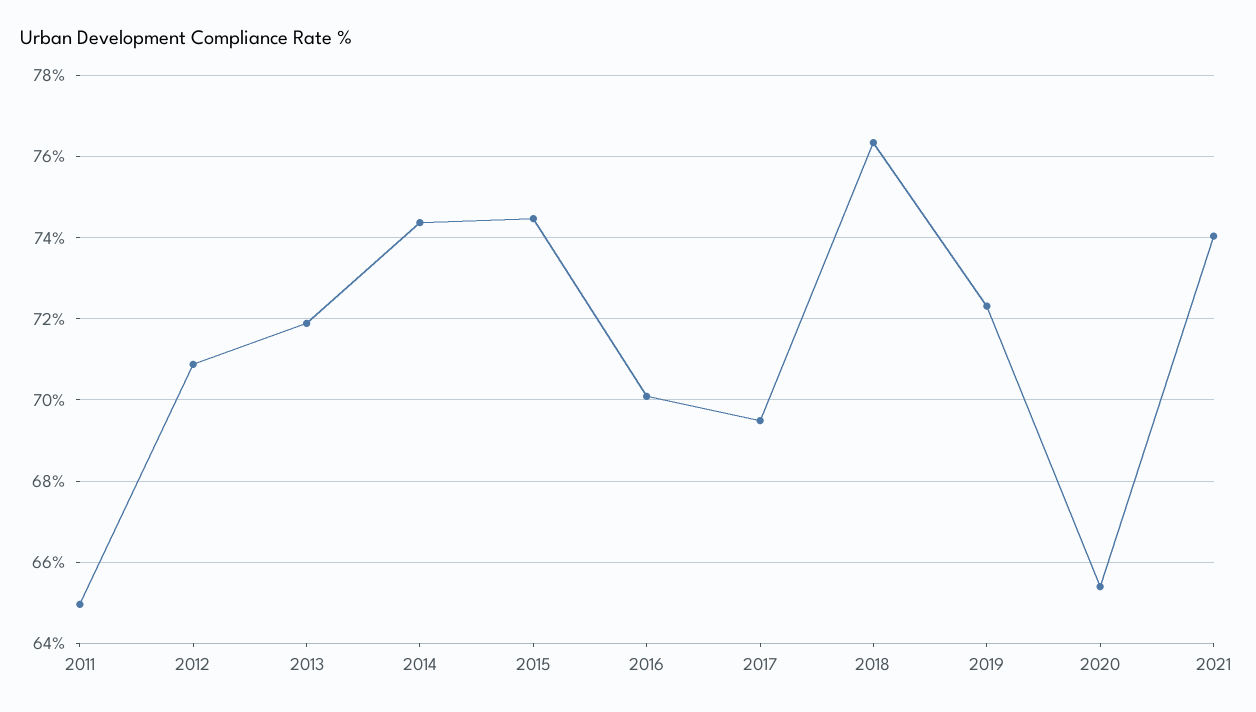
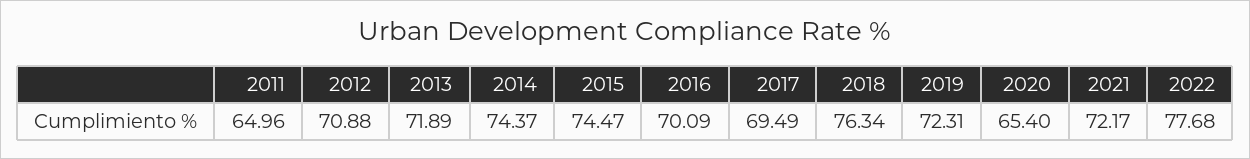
2021: 74 -> 72.17
2022: none -> 77.68

